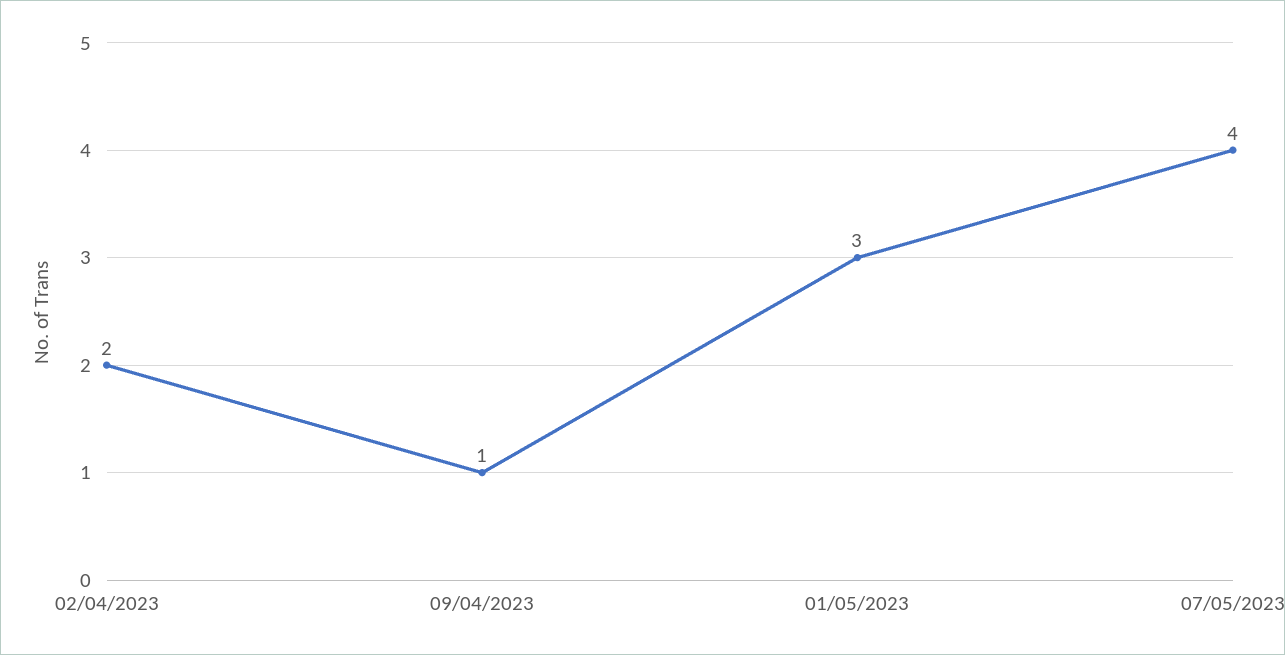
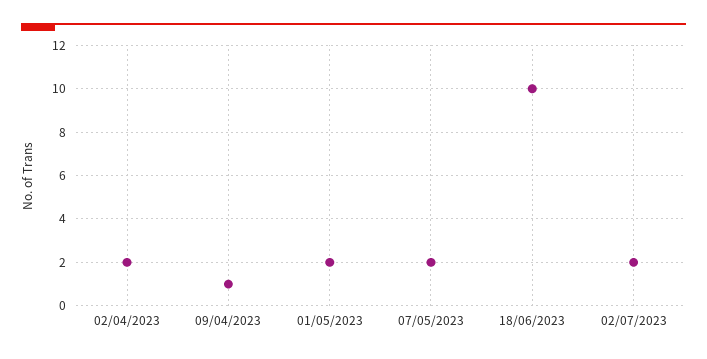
01/05/2023: 3 -> 2
07/05/2023: 4 -> 2
18/06/2023: none -> 10
02/07/2023: none -> 2

